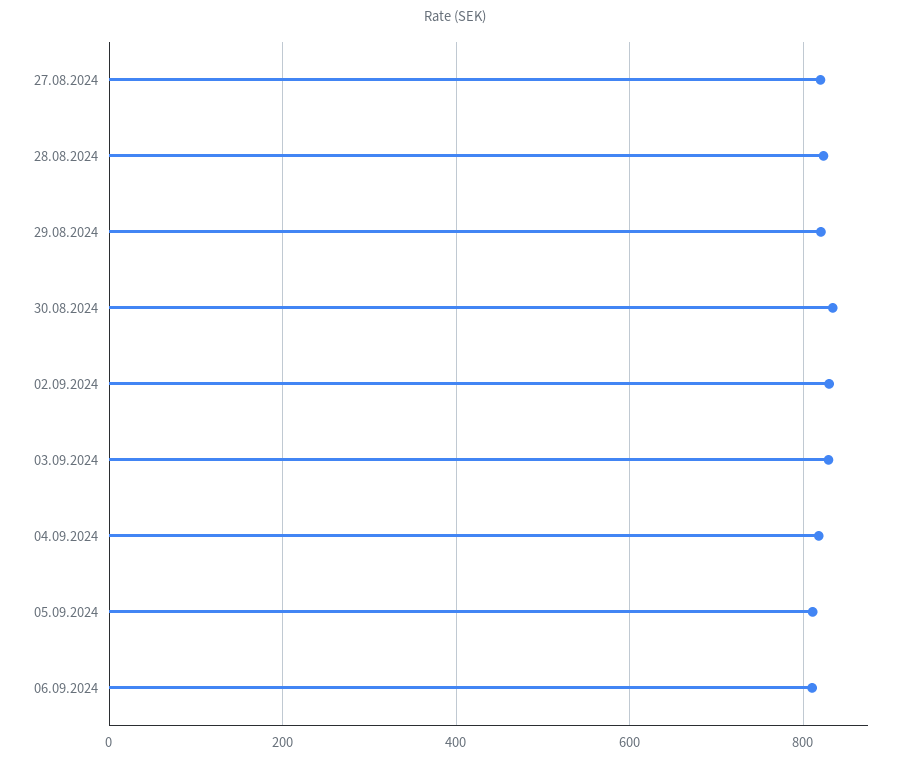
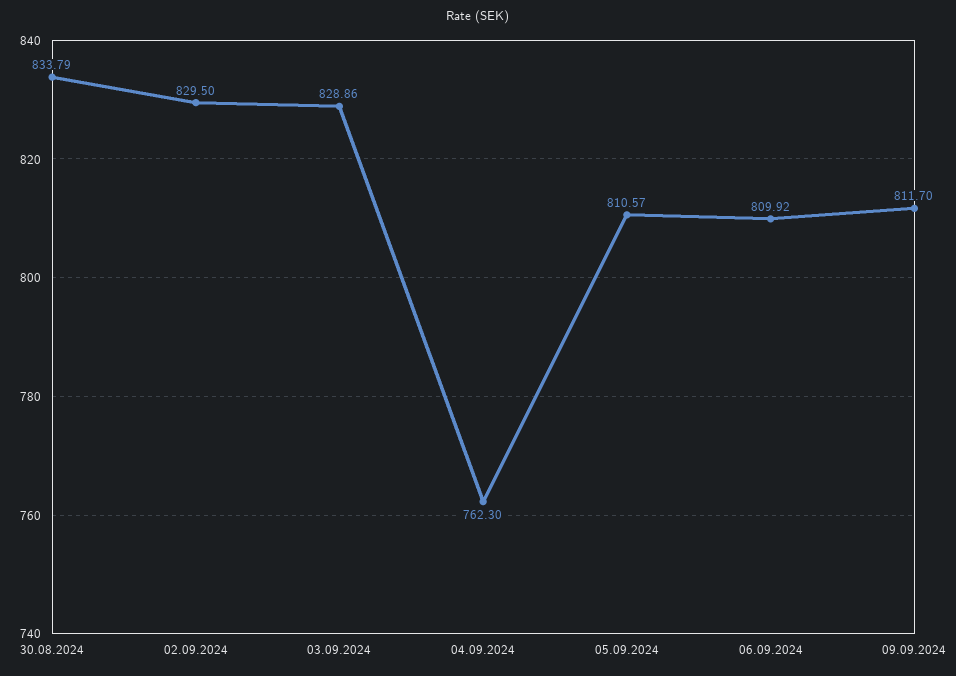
27.08.2024: 820 -> none
28.08.2024: 820 -> none
29.08.2024: 820 -> none
04.09.2024: 820 -> 762.3
09.09.2024: none -> 811.7

